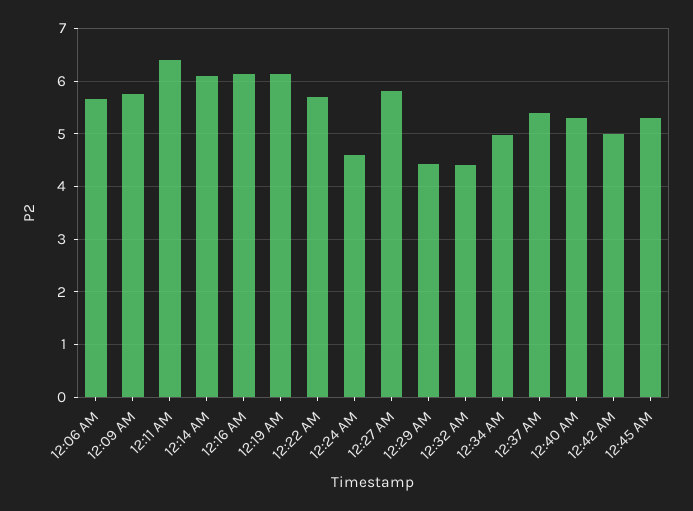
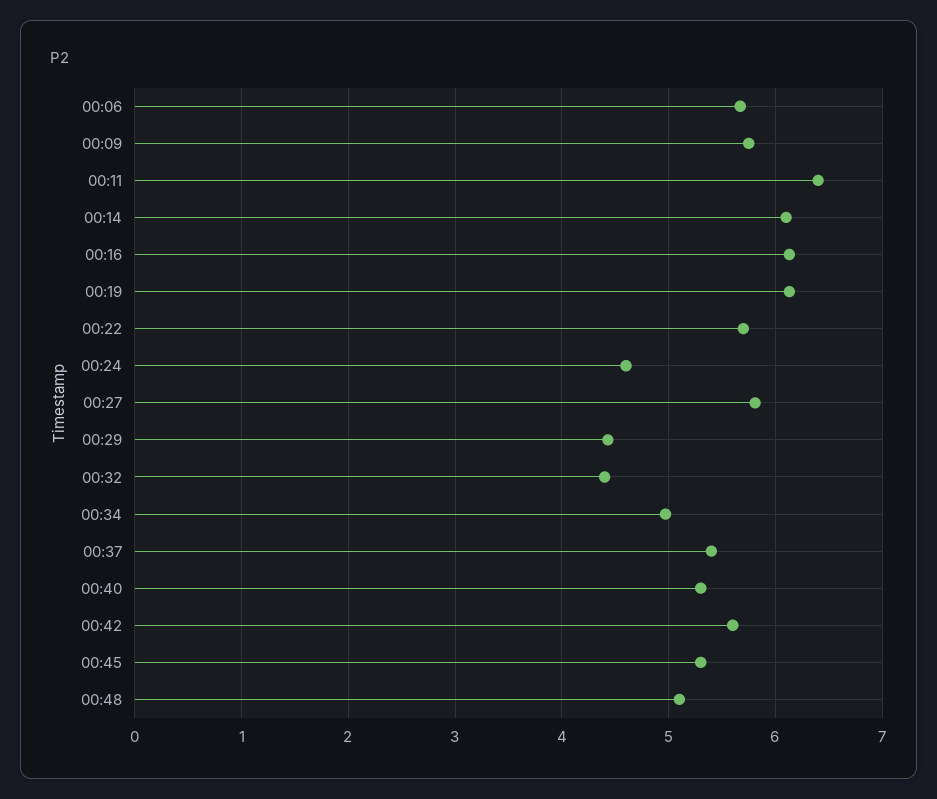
12:42 AM: 5 -> 5.6
00:48: none -> 5.1

